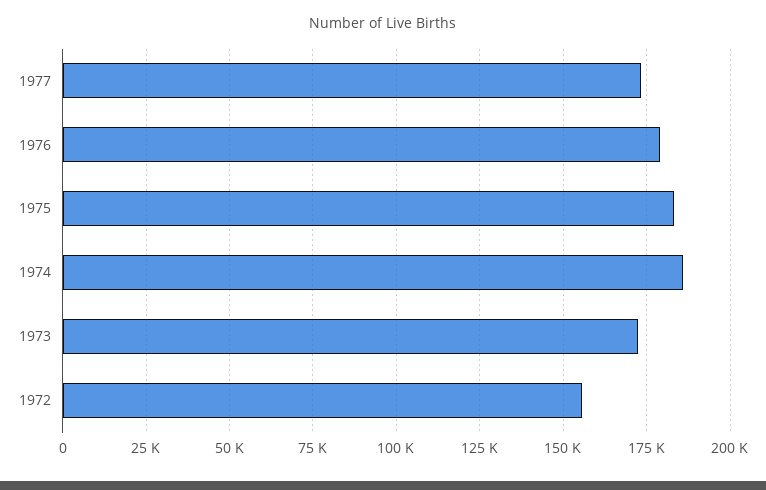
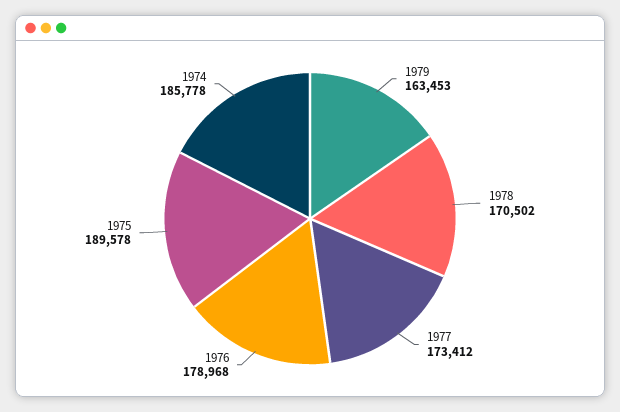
1975: 182500 -> 189578
1973: 172500 -> none
1972: 155000 -> none
1979: none -> 163453
1978: none -> 170502

